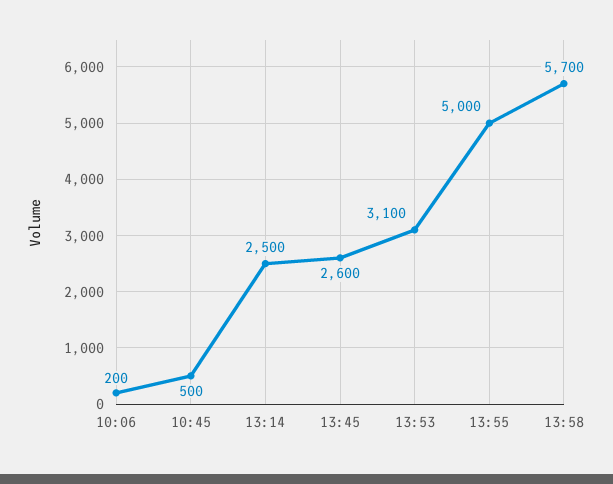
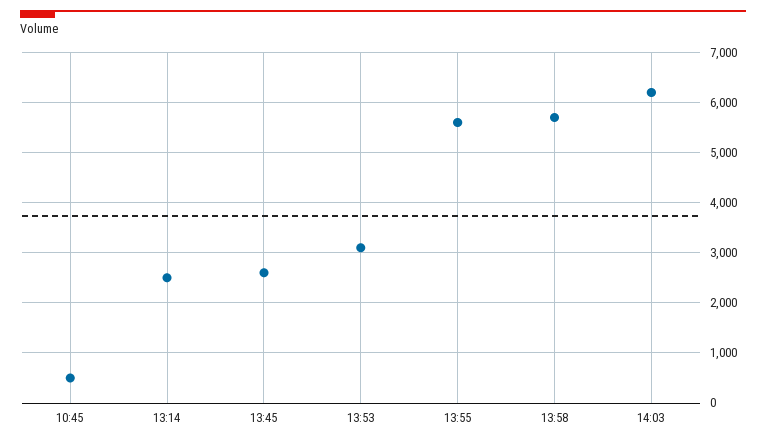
10:06: 200 -> none
13:55: 5000 -> 5600
14:03: none -> 6200

